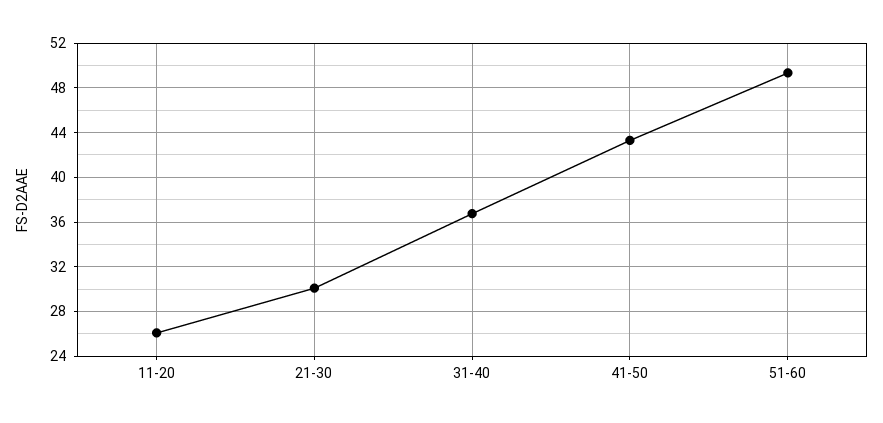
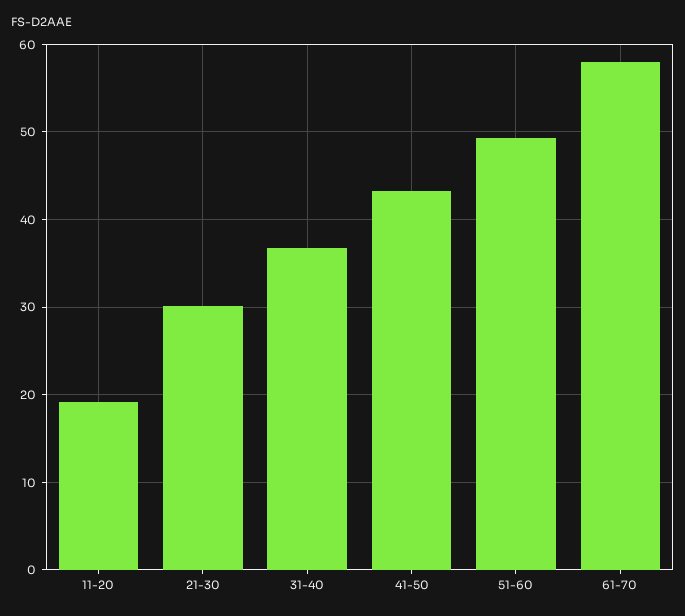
11-20: 26 -> 19
61-70: none -> 58

